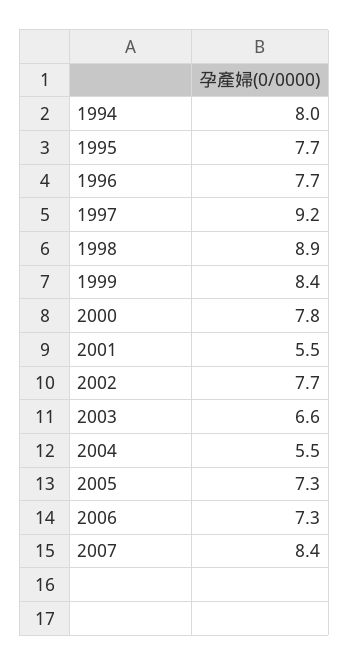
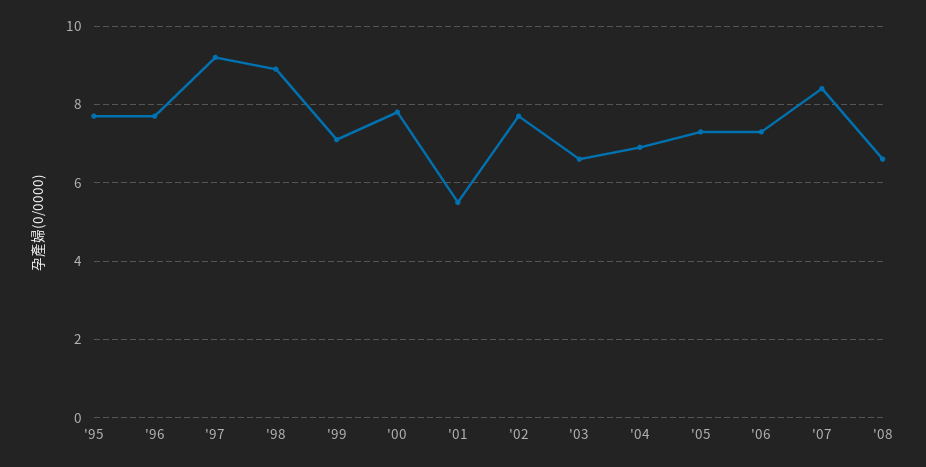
1994: 8 -> none
1999: 8.4 -> 7
2004: 5.5 -> 7
'08: none -> 6.5

